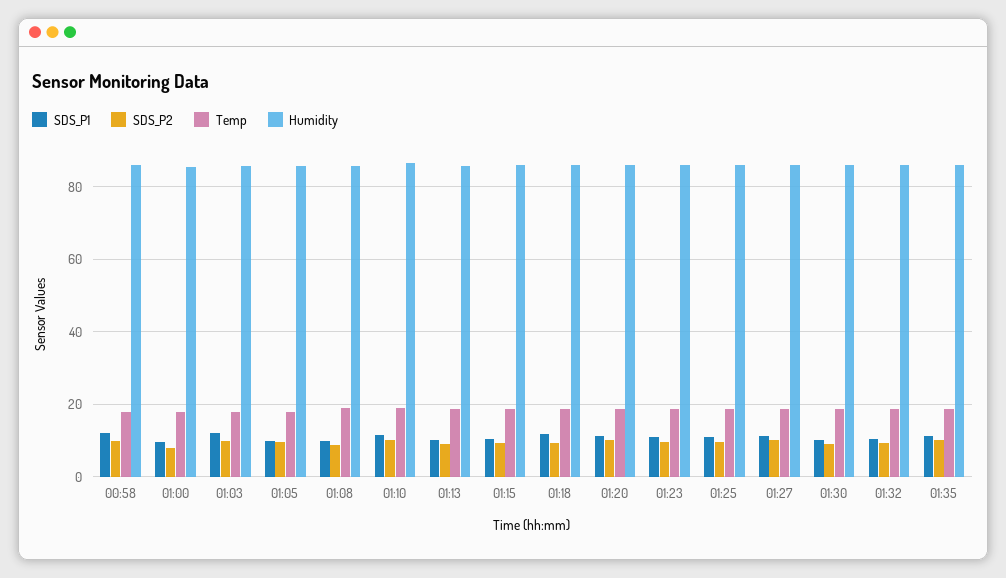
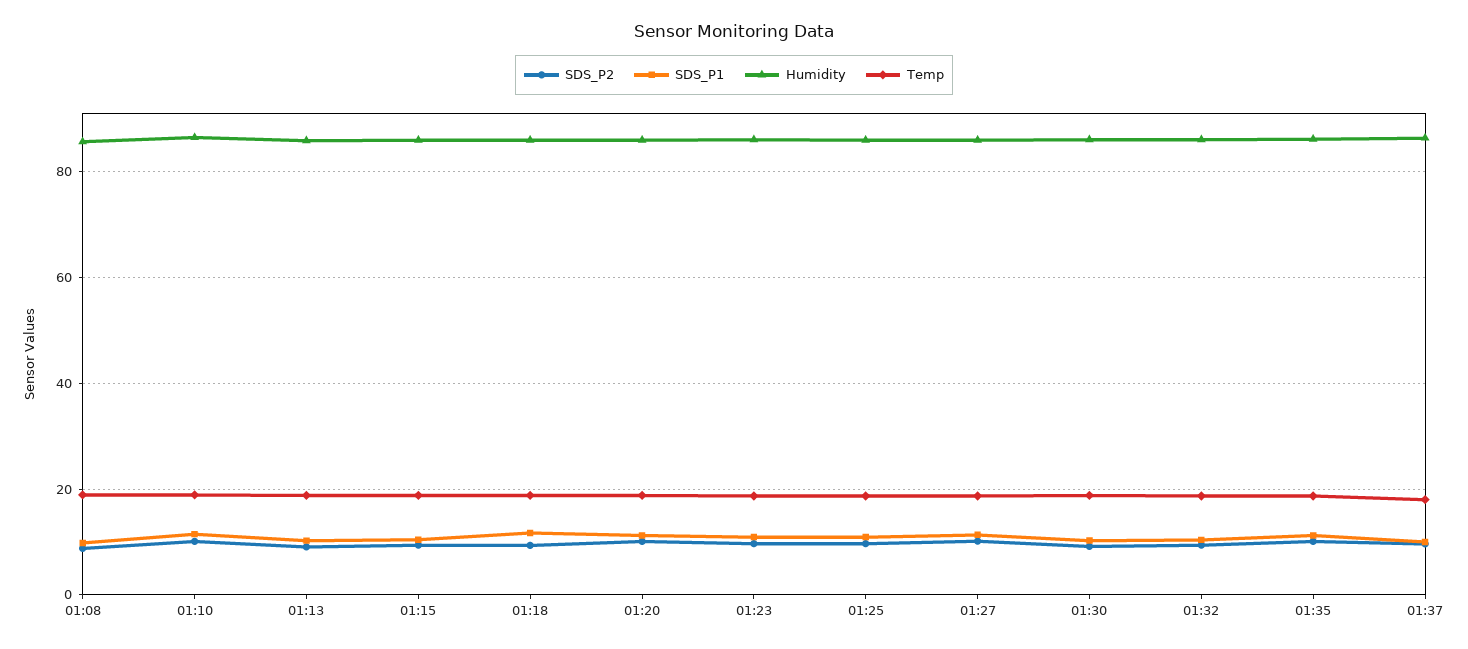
SDS_P1, 00:58: 12 -> none
SDS_P2, 00:58: 10 -> none
Temp, 00:58: 18 -> none
Humidity, 00:58: 86 -> none
SDS_P1, 01:00: 10 -> none
SDS_P2, 01:00: 8 -> none
Temp, 01:00: 18 -> none
Humidity, 01:00: 86 -> none
SDS_P1, 01:03: 12 -> none
SDS_P2, 01:03: 10 -> none
Temp, 01:03: 18 -> none
Humidity, 01:03: 86 -> none
SDS_P1, 01:05: 10 -> none
SDS_P2, 01:05: 10 -> none
Temp, 01:05: 18 -> none
Humidity, 01:05: 86 -> none
SDS_P2, 01:37: none -> 10
SDS_P1, 01:37: none -> 10
Humidity, 01:37: none -> 86
Temp, 01:37: none -> 18

